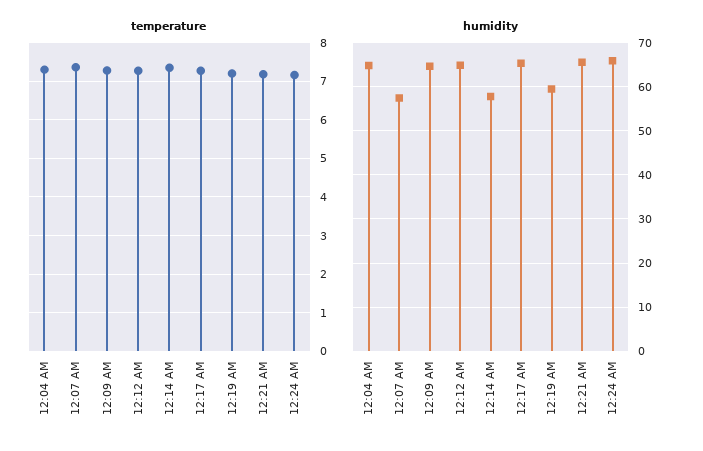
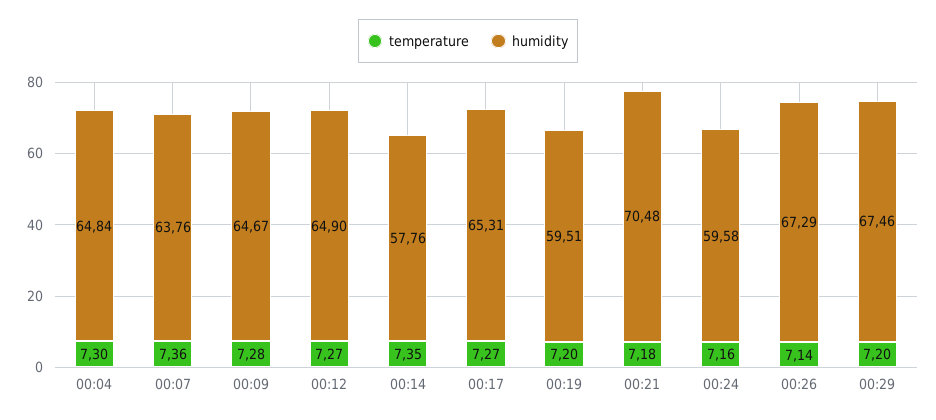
humidity, 12:07 AM: 58 -> 63.76
humidity, 12:21 AM: 66 -> 70.48
humidity, 12:24 AM: 66 -> 59.58
temperature, 00:26: none -> 7.14
humidity, 00:26: none -> 67.29
temperature, 00:29: none -> 7.2
humidity, 00:29: none -> 67.46

